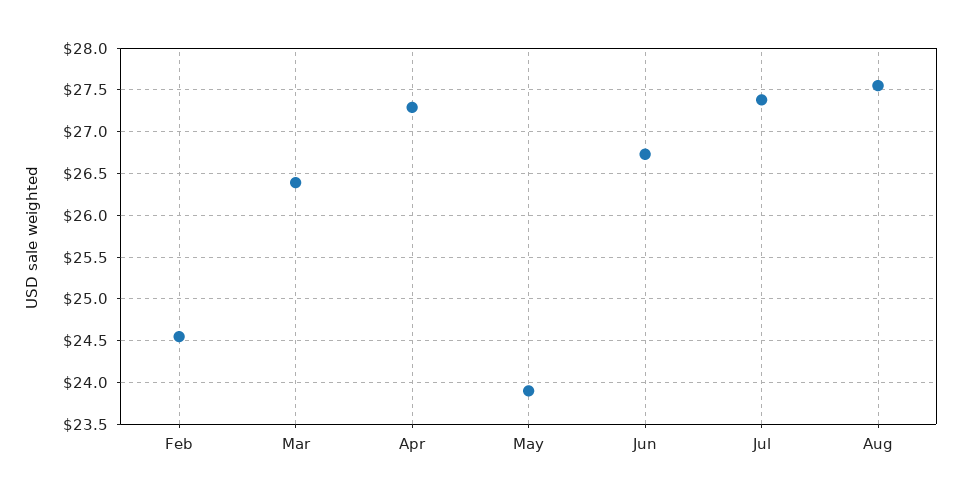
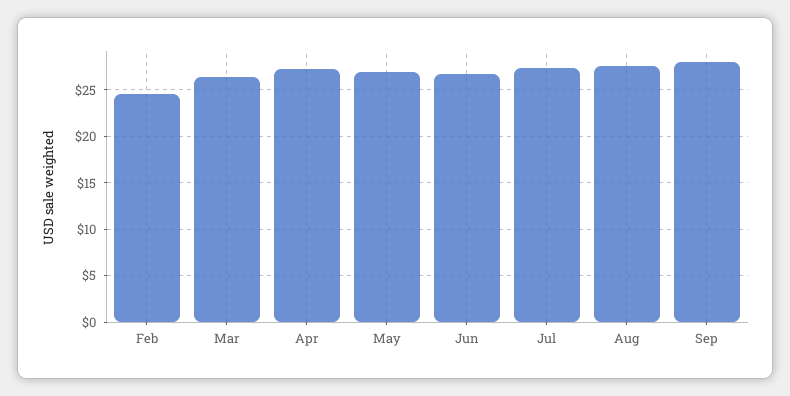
May: 23.9 -> 27
Sep: none -> 28

